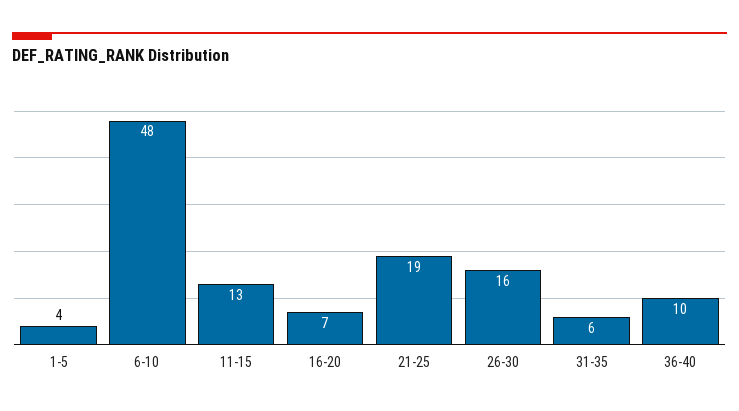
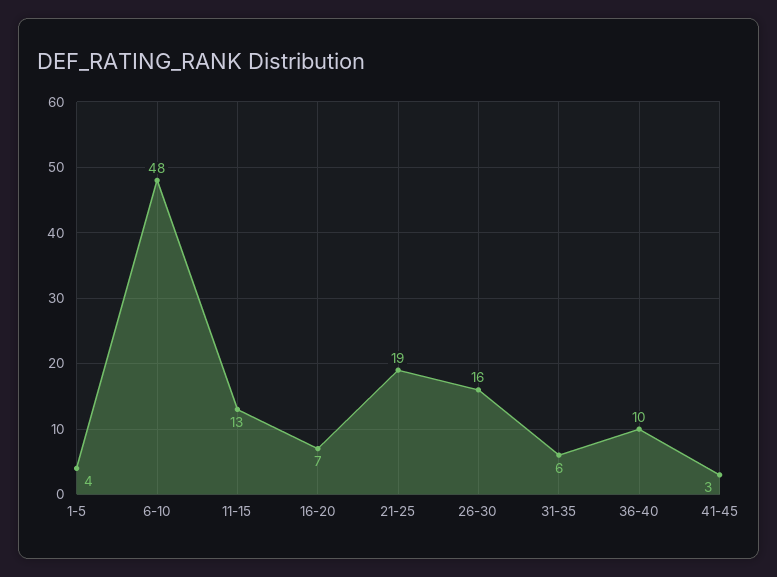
41-45: none -> 3

